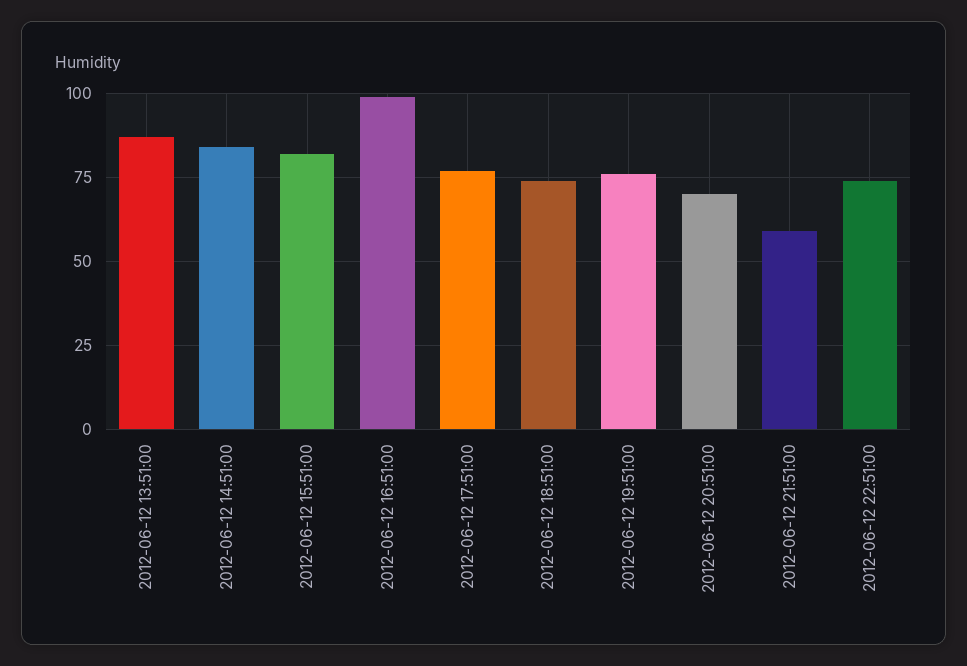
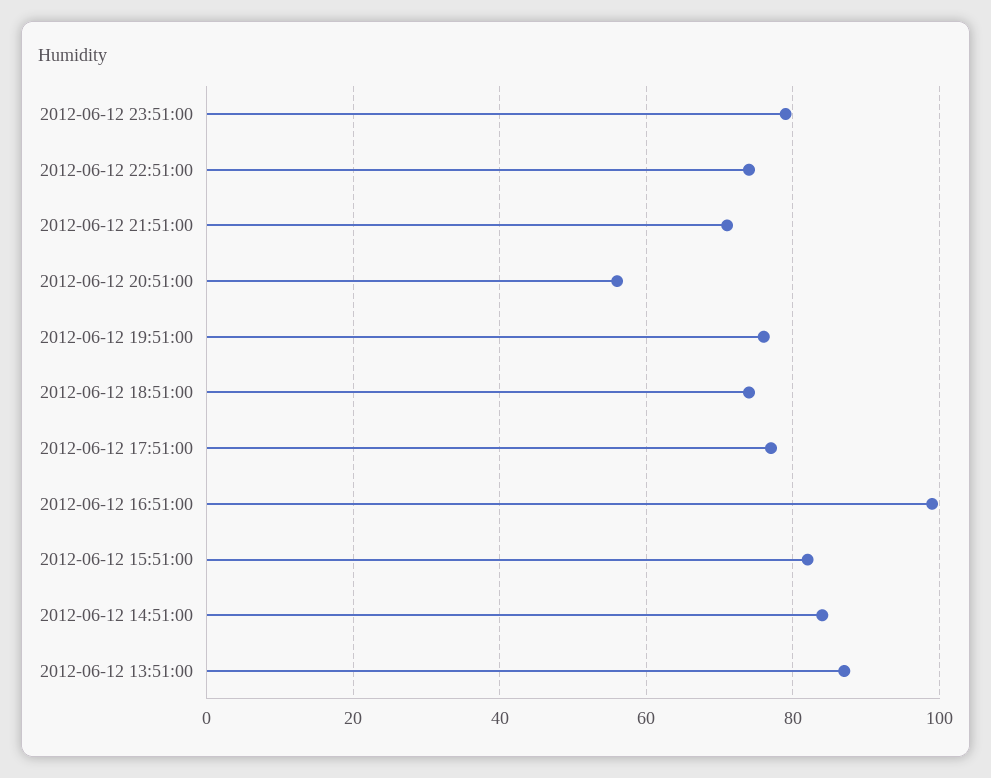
2012-06-12 20:51:00: 70 -> 55
2012-06-12 21:51:00: 60 -> 70
2012-06-12 23:51:00: none -> 80

